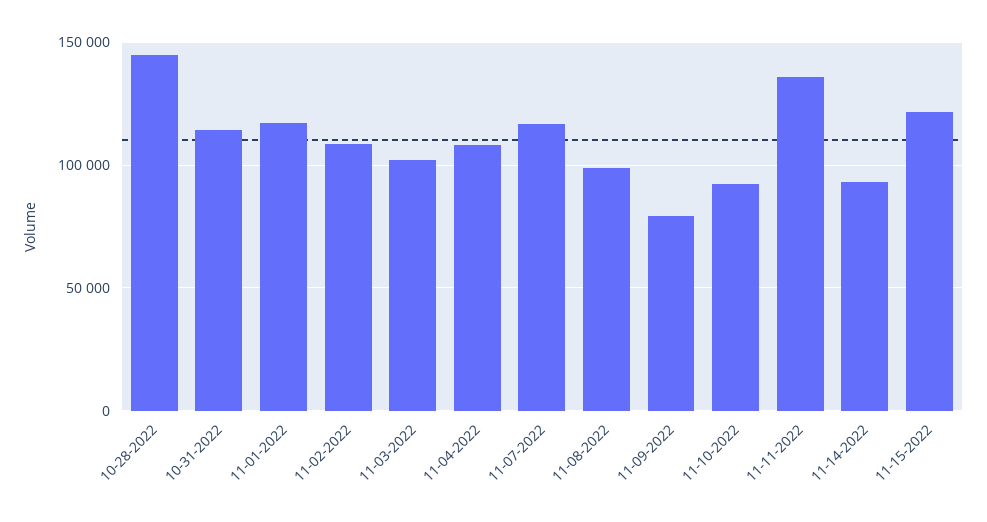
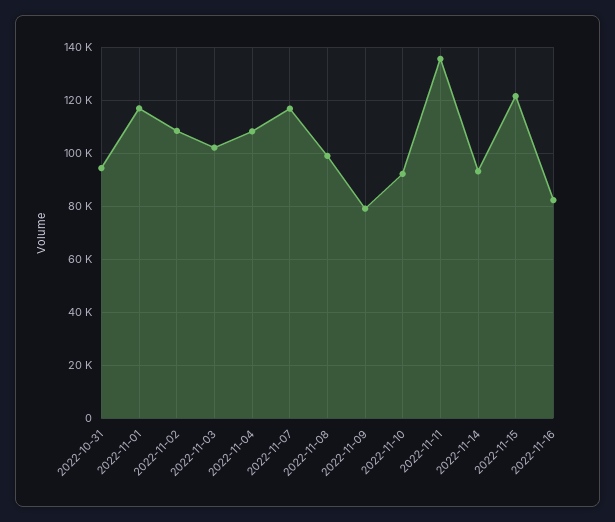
10-28-2022: 145000 -> none
10-31-2022: 115000 -> 95000
2022-11-16: none -> 82500

